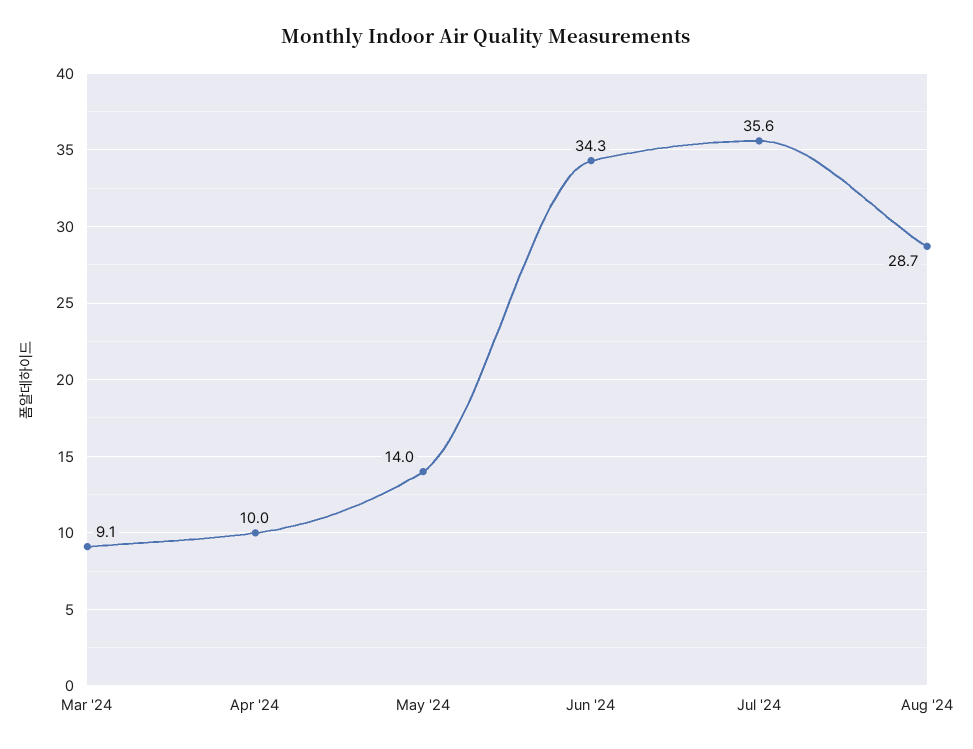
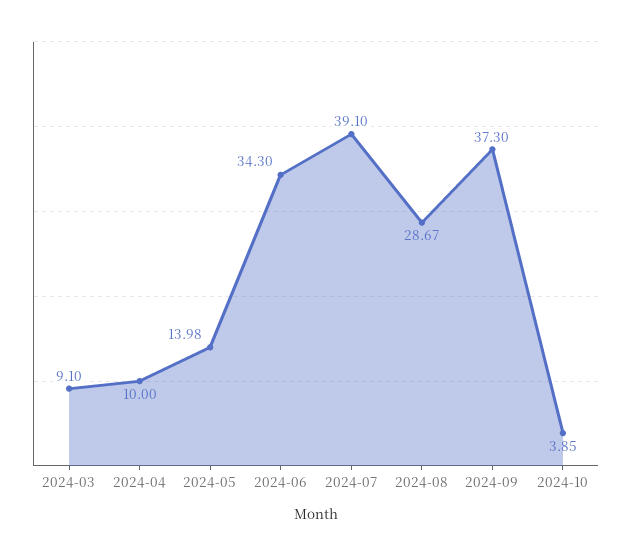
Jul '24: 35.6 -> 39.1
2024-09: none -> 37.3
2024-10: none -> 3.85

